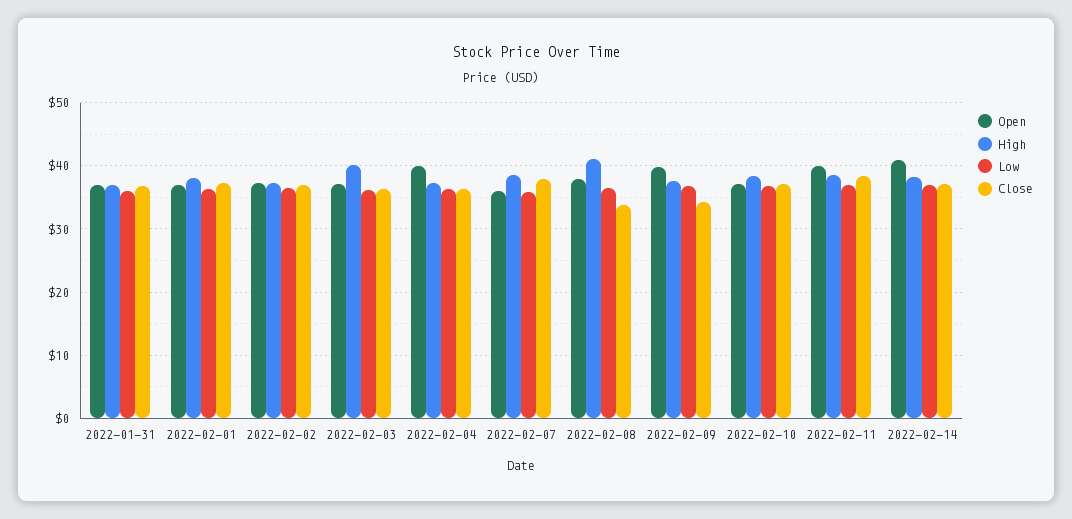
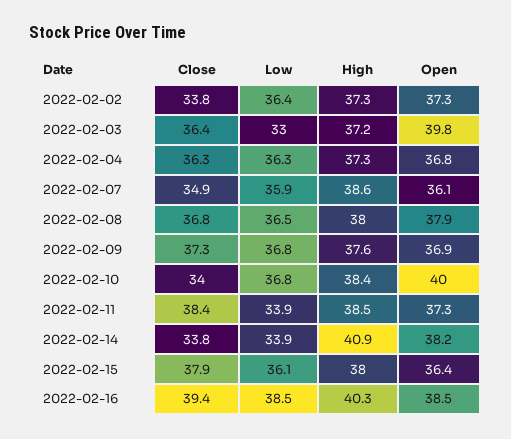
Open, 2022-01-31: 37 -> none
High, 2022-01-31: 37 -> none
Low, 2022-01-31: 36 -> none
Close, 2022-01-31: 37 -> none
Open, 2022-02-01: 37 -> none
High, 2022-02-01: 38 -> none
Low, 2022-02-01: 36 -> none
Close, 2022-02-01: 37 -> none
Close, 2022-02-02: 37 -> 33.8
Open, 2022-02-03: 37 -> 39.8
High, 2022-02-03: 40 -> 37.2
Low, 2022-02-03: 36 -> 33
Open, 2022-02-04: 40 -> 36.8
Close, 2022-02-07: 38 -> 34.9
High, 2022-02-08: 41 -> 38
Close, 2022-02-08: 34 -> 36.8
Open, 2022-02-09: 40 -> 36.9
Close, 2022-02-09: 34 -> 37.3
Open, 2022-02-10: 37 -> 40
Close, 2022-02-10: 37 -> 34
Open, 2022-02-11: 40 -> 37.3
Low, 2022-02-11: 37 -> 33.9
Open, 2022-02-14: 41 -> 38.2
High, 2022-02-14: 38 -> 40.9
Low, 2022-02-14: 37 -> 33.9
Close, 2022-02-14: 37 -> 33.8
Close, 2022-02-15: none -> 37.9
Low, 2022-02-15: none -> 36.1
High, 2022-02-15: none -> 38
Open, 2022-02-15: none -> 36.4
Close, 2022-02-16: none -> 39.4
Low, 2022-02-16: none -> 38.5
High, 2022-02-16: none -> 40.3
Open, 2022-02-16: none -> 38.5

